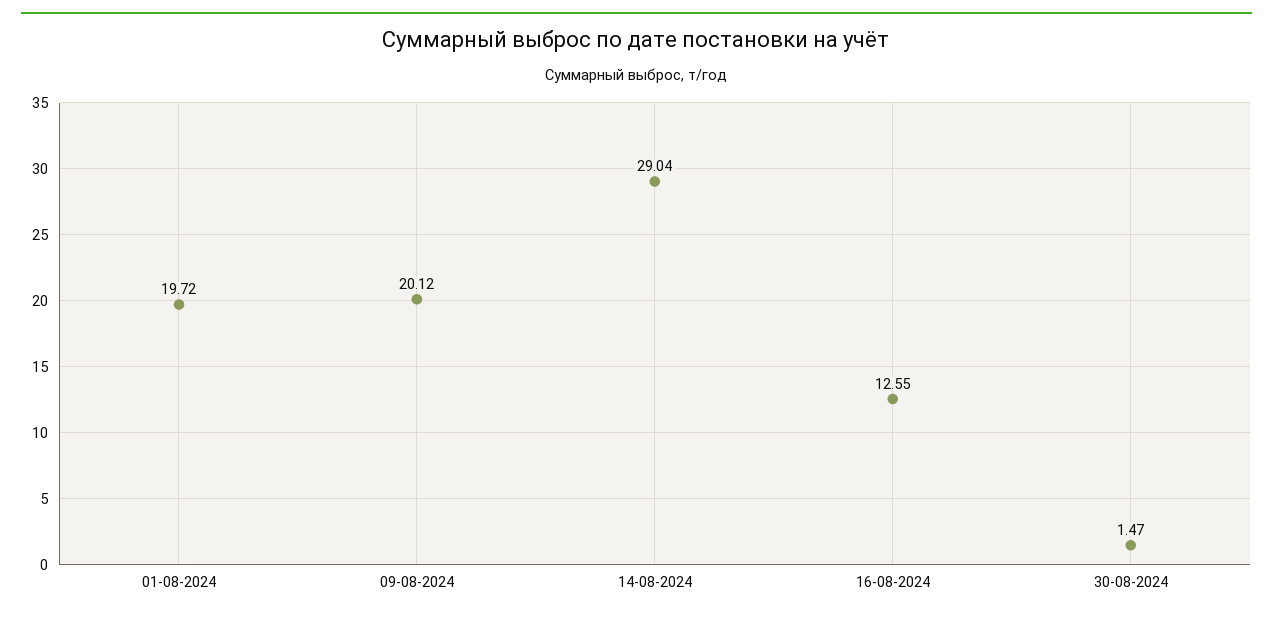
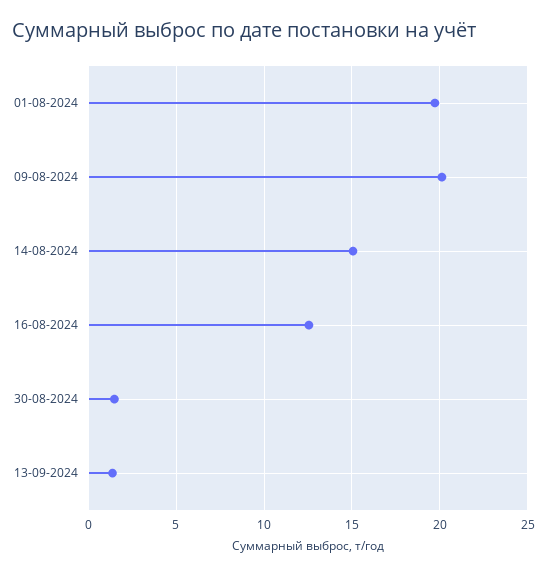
14-08-2024: 29.04 -> 15
13-09-2024: none -> 1.5

